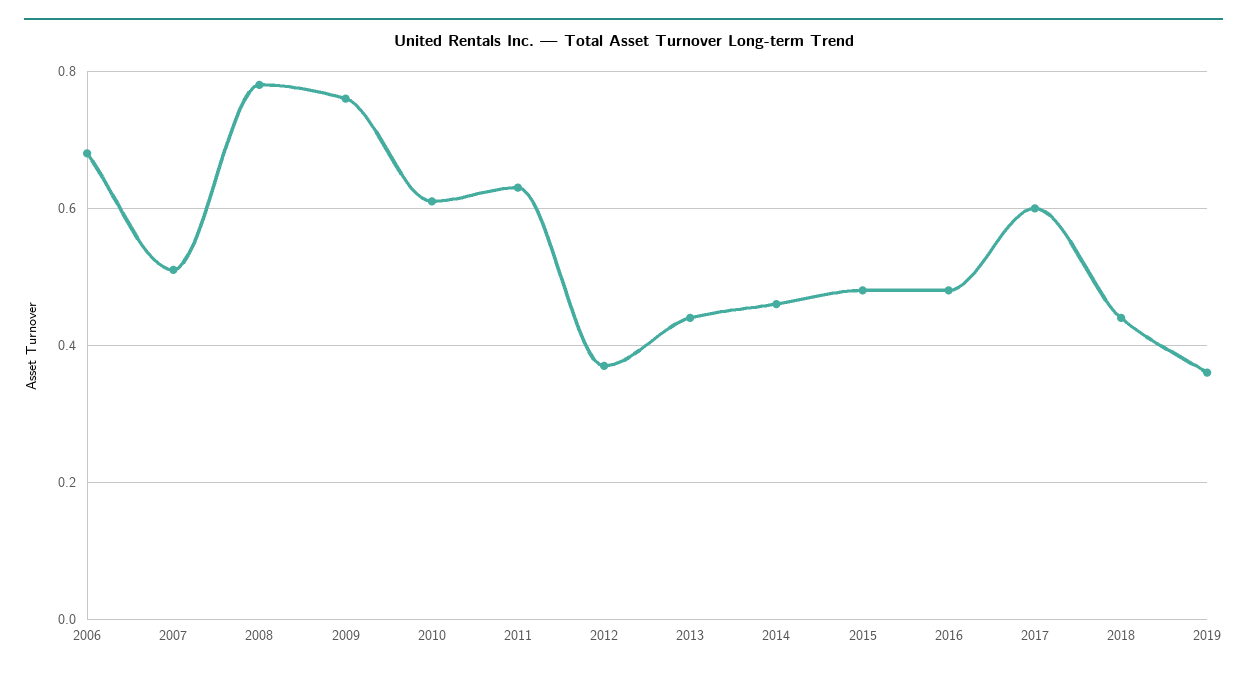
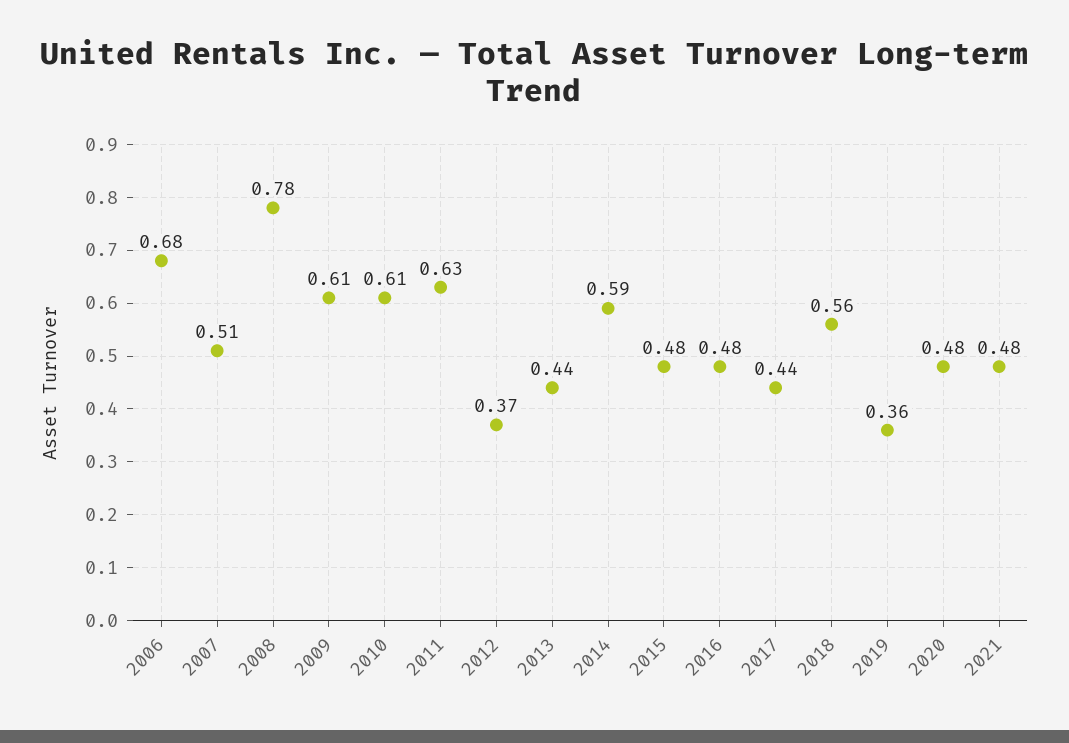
2009: 0.75 -> 0.61
2014: 0.45 -> 0.59
2017: 0.6 -> 0.44
2018: 0.45 -> 0.56
2020: none -> 0.48
2021: none -> 0.48

